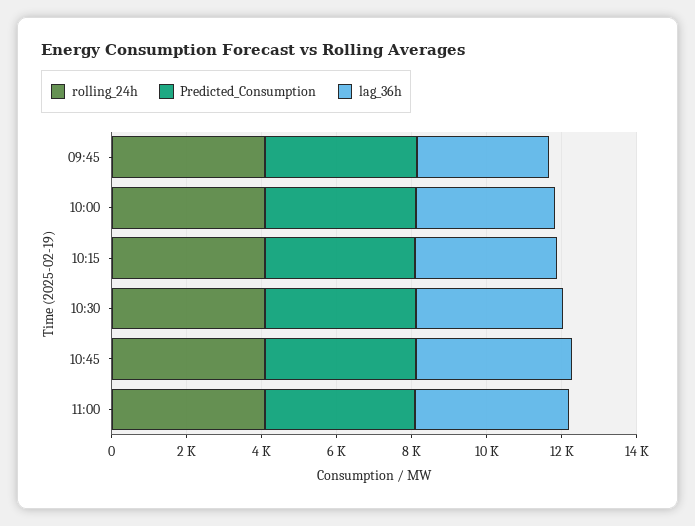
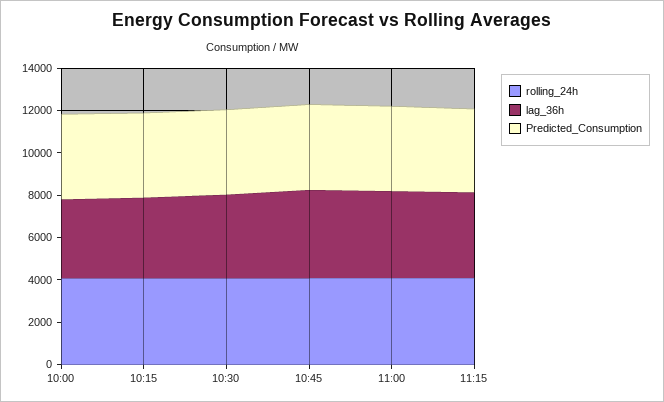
rolling_24h, 09:45: 4000 -> none
Predicted_Consumption, 09:45: 4000 -> none
lag_36h, 09:45: 3500 -> none
rolling_24h, 11:15: none -> 4000
lag_36h, 11:15: none -> 4000
Predicted_Consumption, 11:15: none -> 4000

